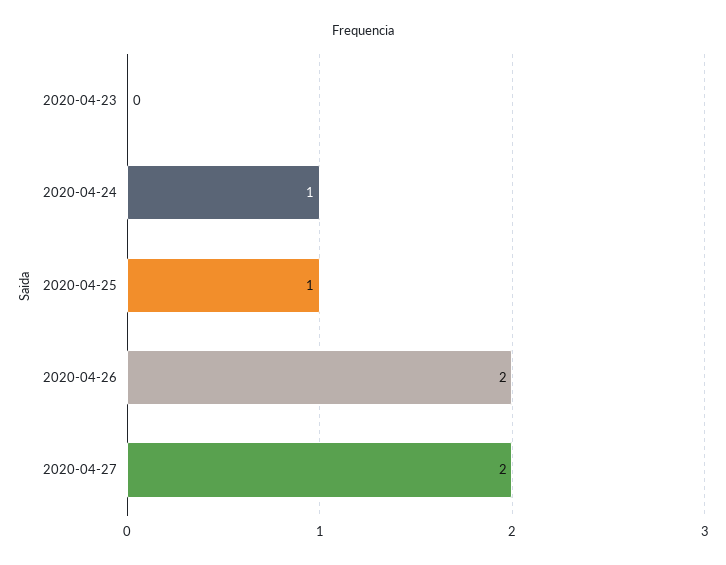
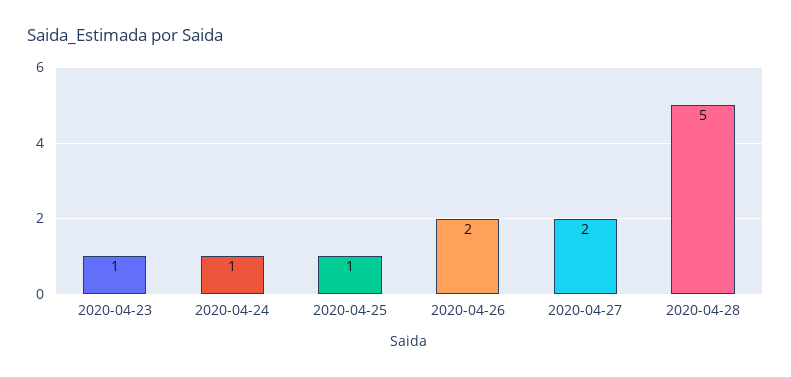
2020-04-23: 0 -> 1
2020-04-28: none -> 5

